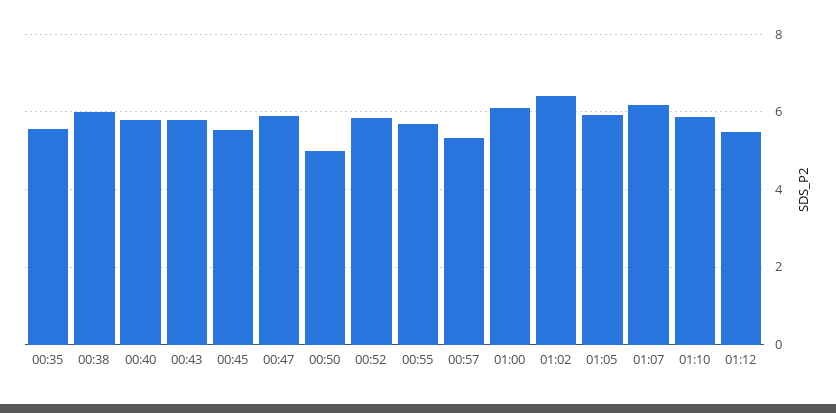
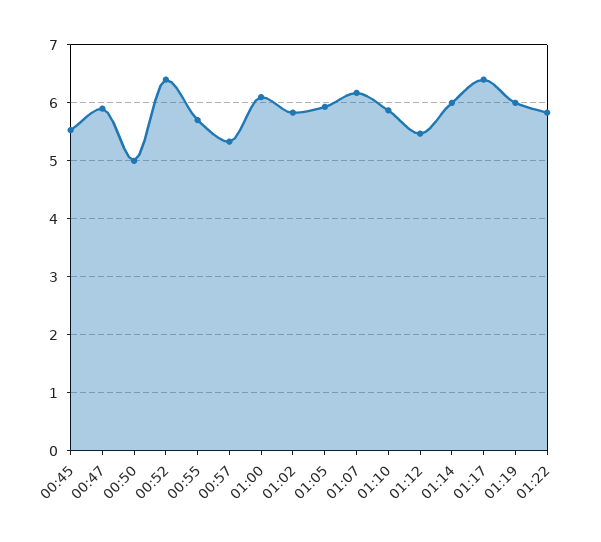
00:35: 5.6 -> none
00:38: 6 -> none
00:40: 5.8 -> none
00:43: 5.8 -> none
00:52: 5.8 -> 6.4
01:02: 6.4 -> 5.8
01:14: none -> 6
01:17: none -> 6.4
01:19: none -> 6
01:22: none -> 5.8

